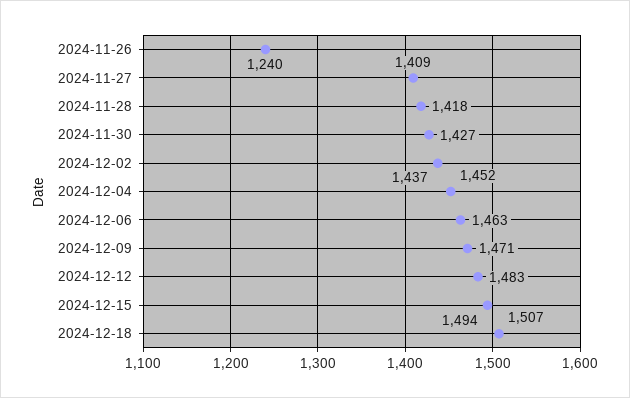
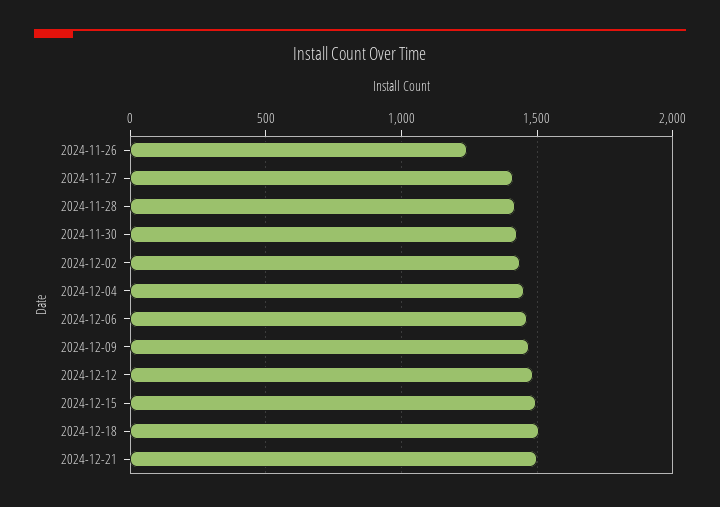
2024-12-21: none -> 1500

